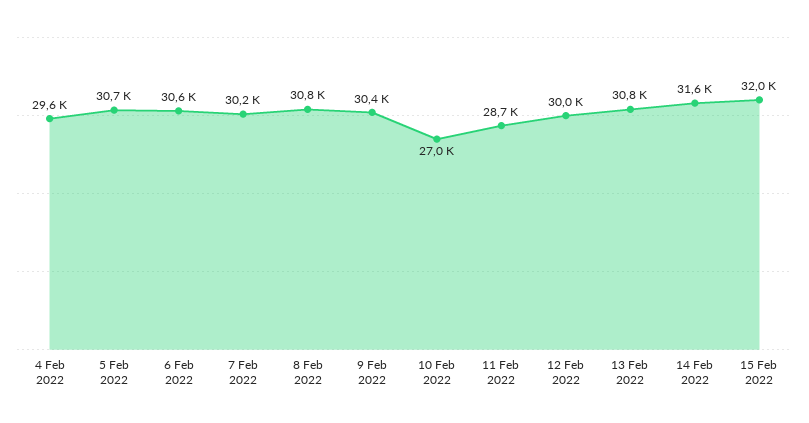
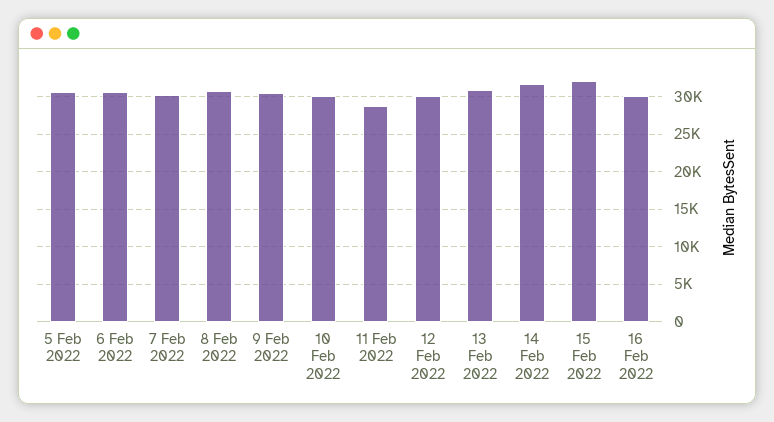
4 Feb 2022: 29600 -> none
10 Feb 2022: 27000 -> 30000
16 Feb 2022: none -> 30000

